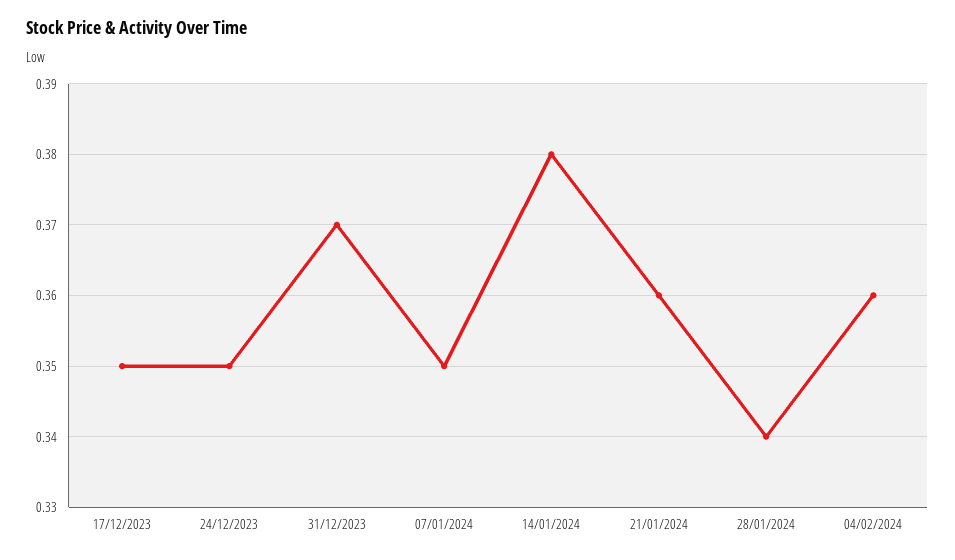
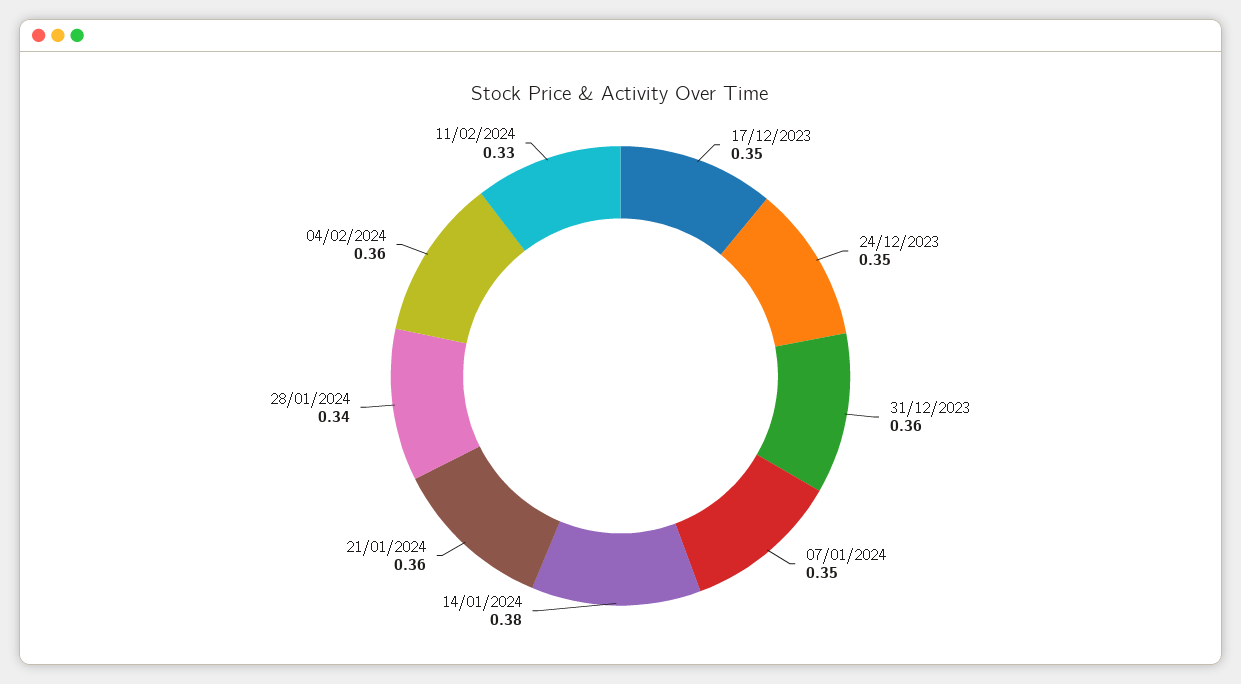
31/12/2023: 0.37 -> 0.36
11/02/2024: none -> 0.33

